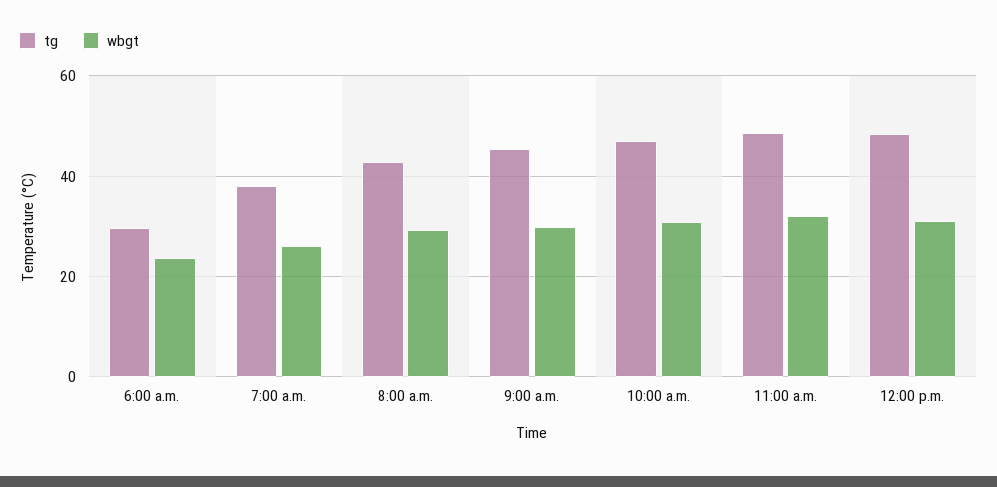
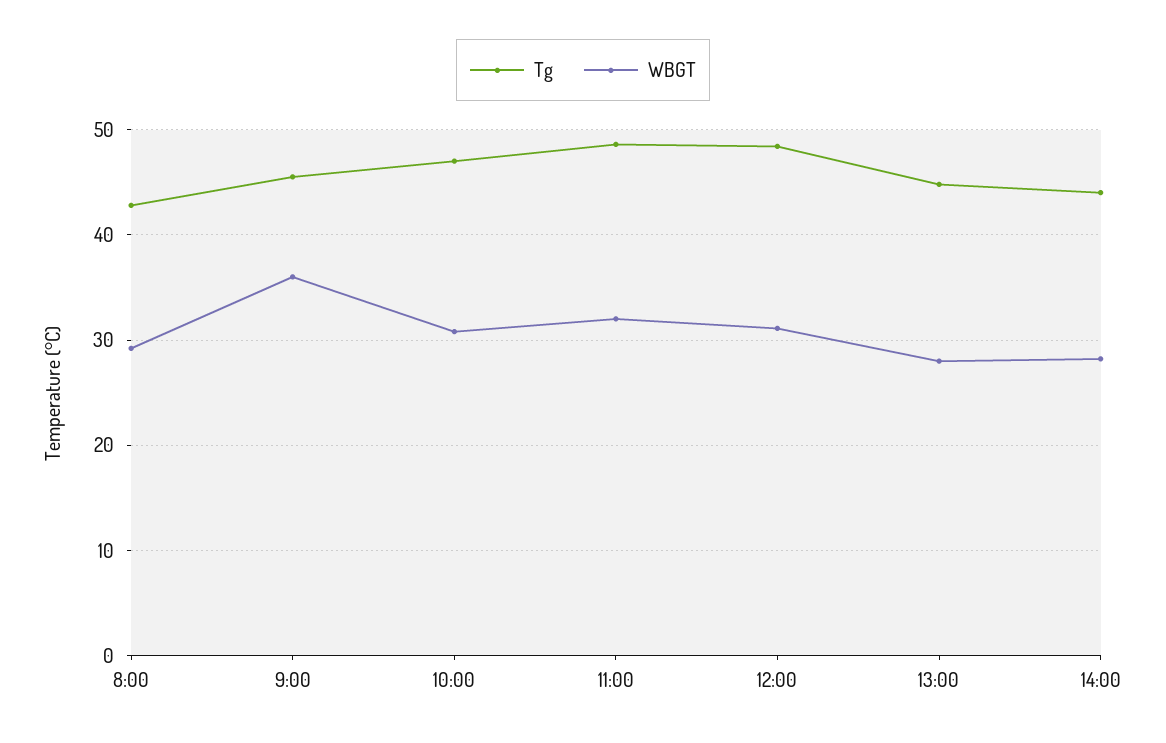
tg, 6:00 a.m.: 30 -> none
wbgt, 6:00 a.m.: 24 -> none
tg, 7:00 a.m.: 38 -> none
wbgt, 7:00 a.m.: 26 -> none
wbgt, 9:00 a.m.: 30 -> 36
tg, 13:00: none -> 45
wbgt, 13:00: none -> 28
tg, 14:00: none -> 44
wbgt, 14:00: none -> 28

